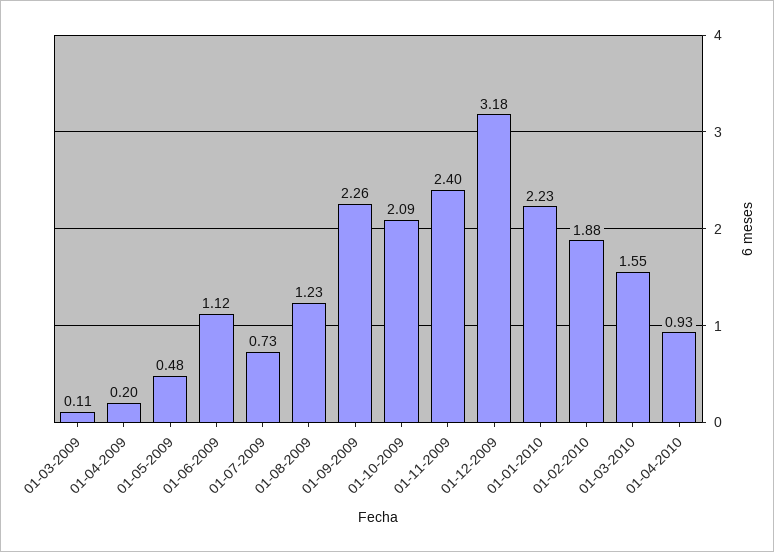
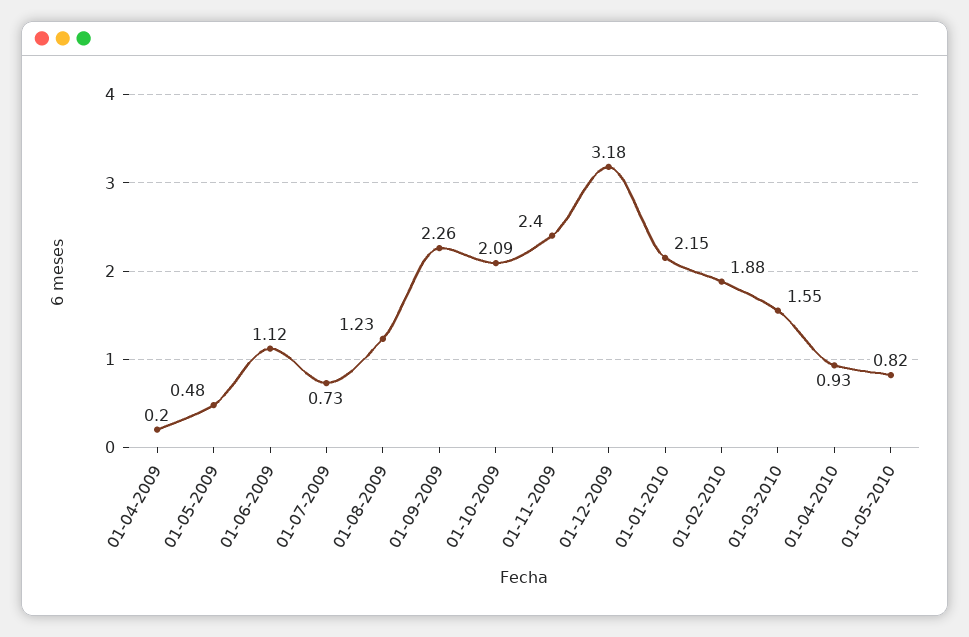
01-03-2009: 0.11 -> none
01-01-2010: 2.23 -> 2.15
01-05-2010: none -> 0.82

